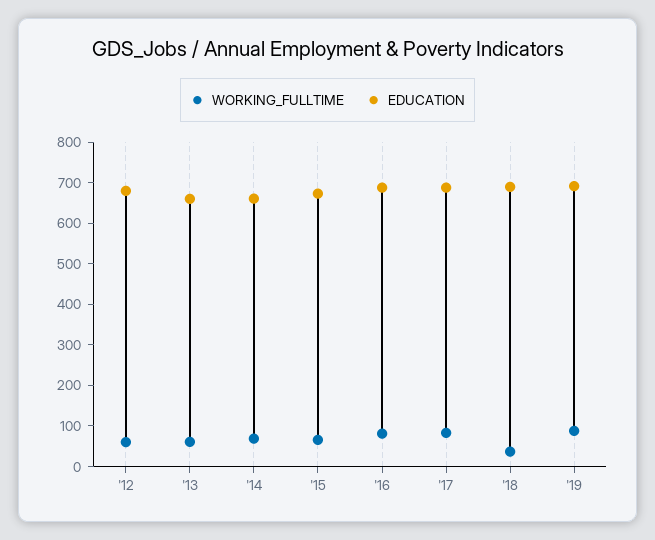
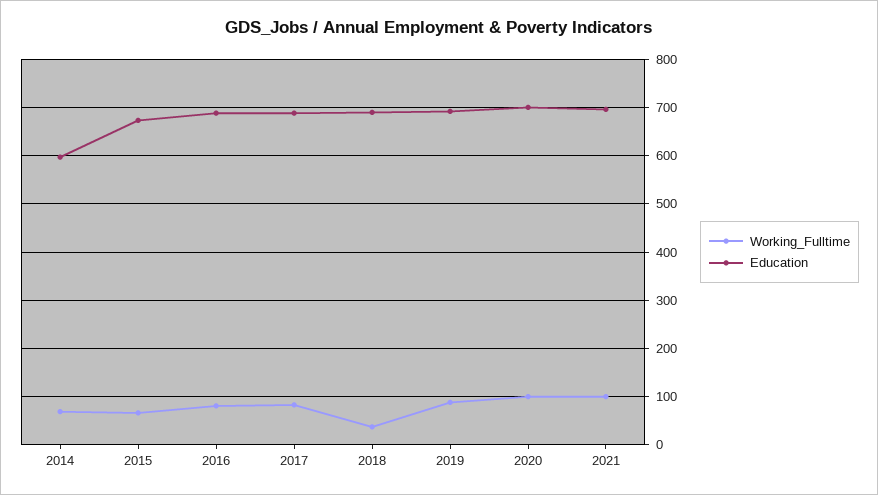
WORKING_FULLTIME, '12: 60 -> none
EDUCATION, '12: 680 -> none
WORKING_FULLTIME, '13: 60 -> none
EDUCATION, '13: 660 -> none
EDUCATION, '14: 660 -> 600
WORKING_FULLTIME, 2020: none -> 100
EDUCATION, 2020: none -> 700
WORKING_FULLTIME, 2021: none -> 100
EDUCATION, 2021: none -> 700

